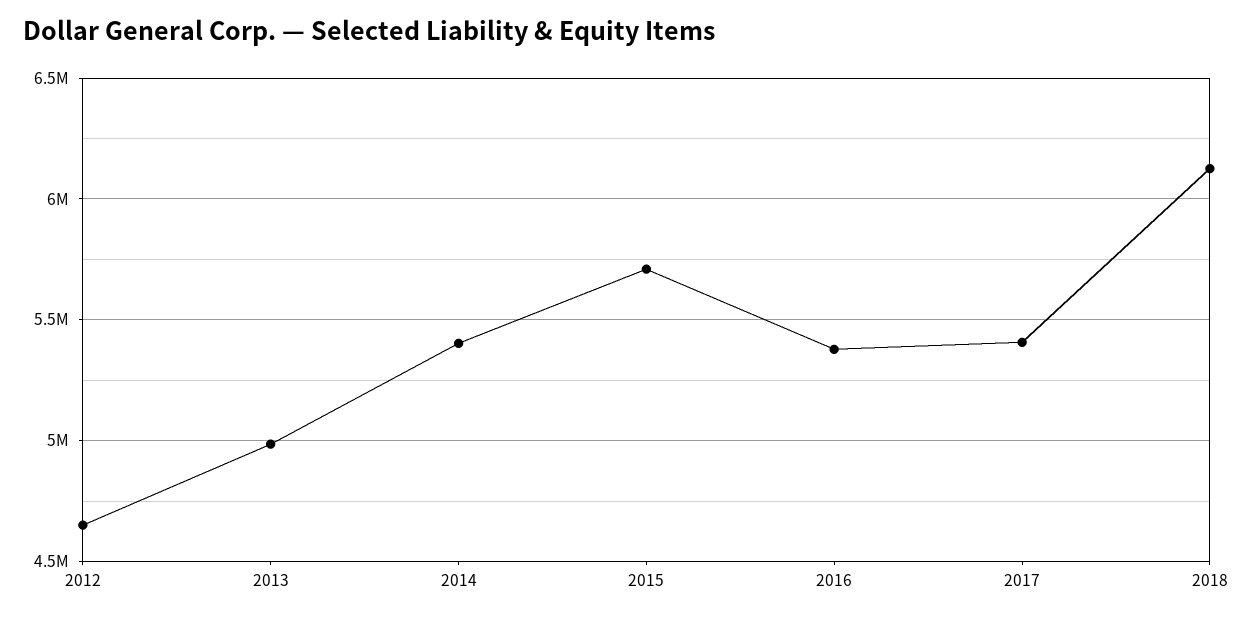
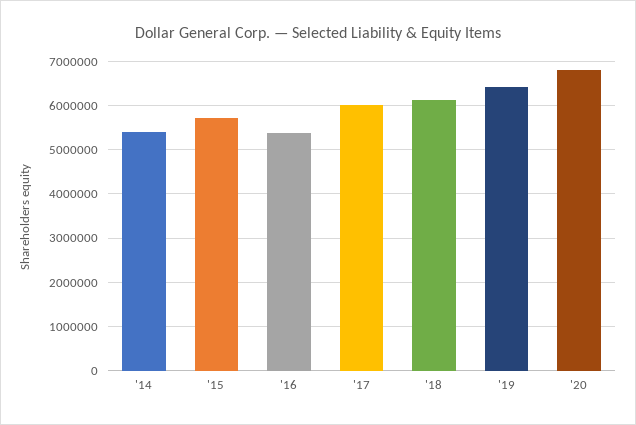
2012: 4650000 -> none
2013: 5000000 -> none
2017: 5400000 -> 6000000
'19: none -> 6400000
'20: none -> 6800000

